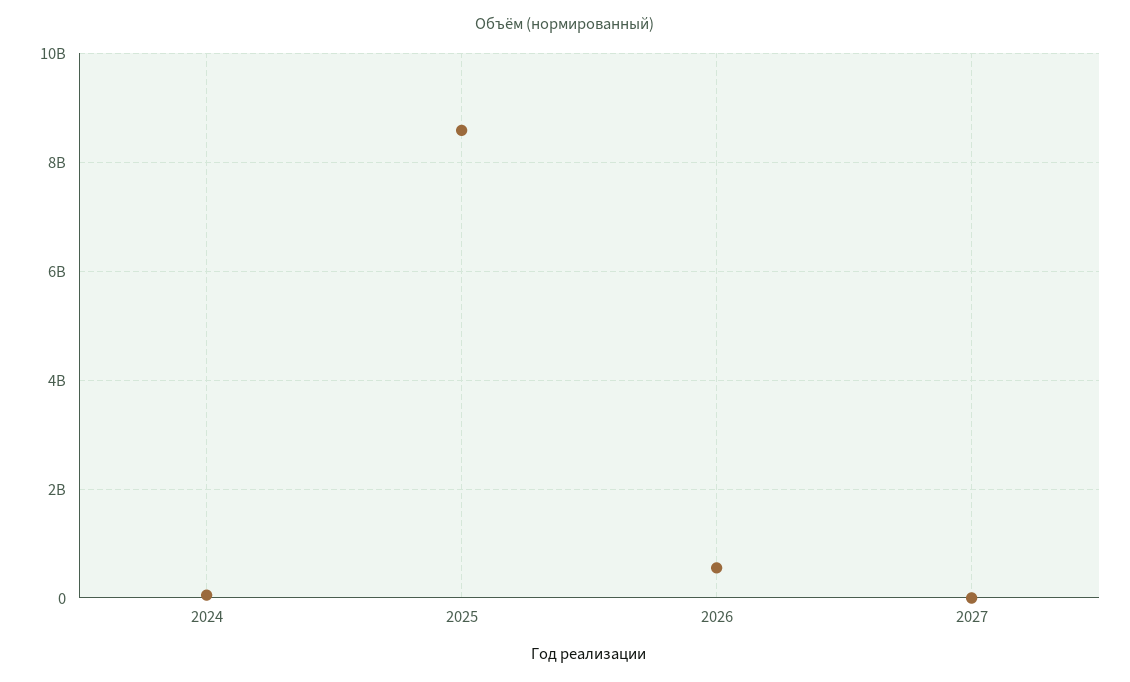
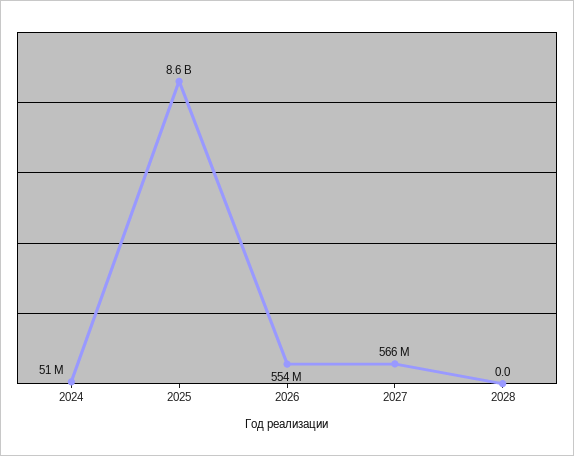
2027: 0 -> 566000000
2028: none -> 0

